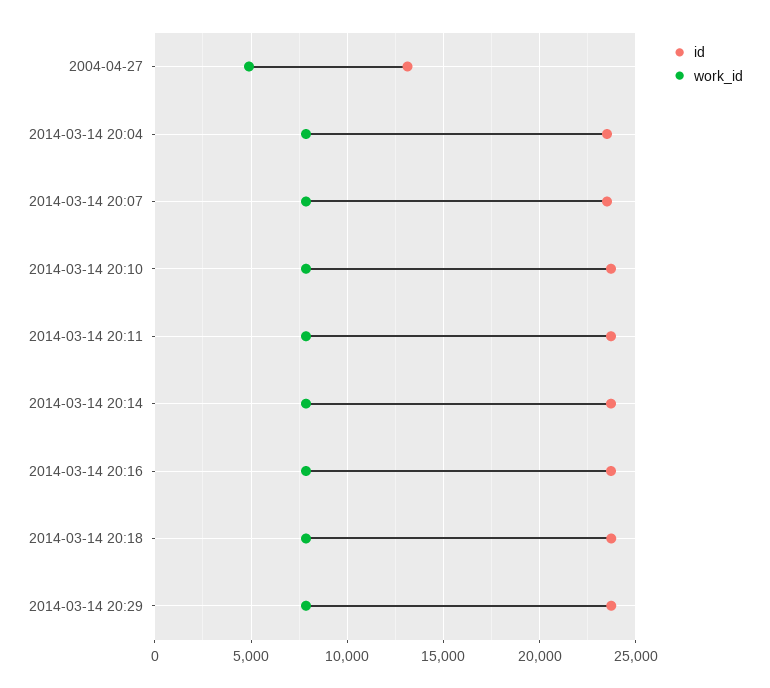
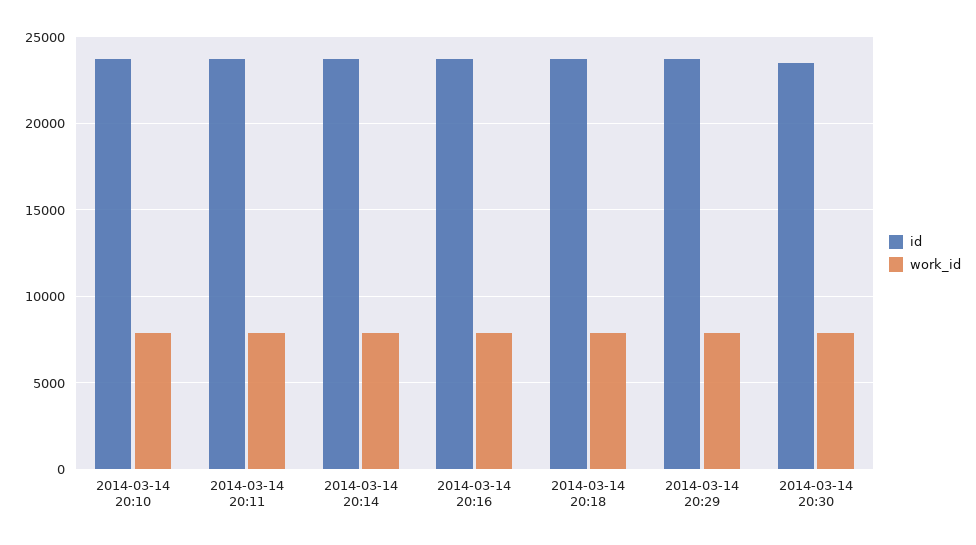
id, 2004-04-27: 13000 -> none
work_id, 2004-04-27: 5000 -> none
id, 2014-03-14 20:04: 23500 -> none
work_id, 2014-03-14 20:04: 8000 -> none
id, 2014-03-14 20:07: 23500 -> none
work_id, 2014-03-14 20:07: 8000 -> none
id, 2014-03-14 20:30: none -> 23500
work_id, 2014-03-14 20:30: none -> 8000

